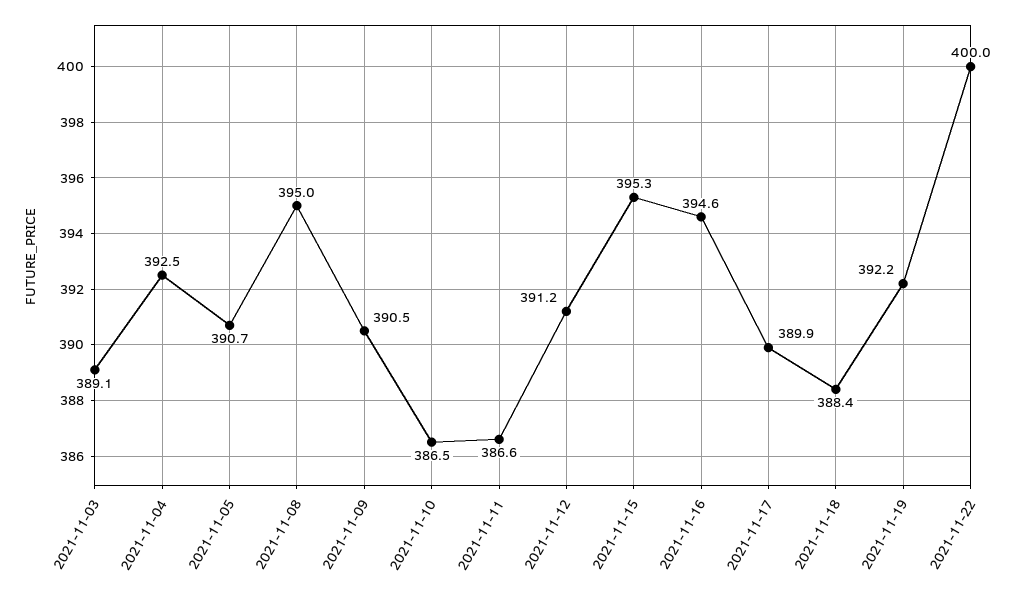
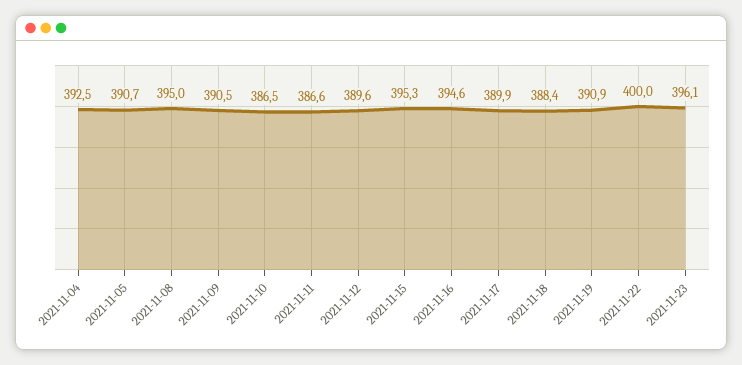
2021-11-03: 389.1 -> none
2021-11-12: 391.2 -> 389.6
2021-11-19: 392.2 -> 390.9
2021-11-23: none -> 396.1

